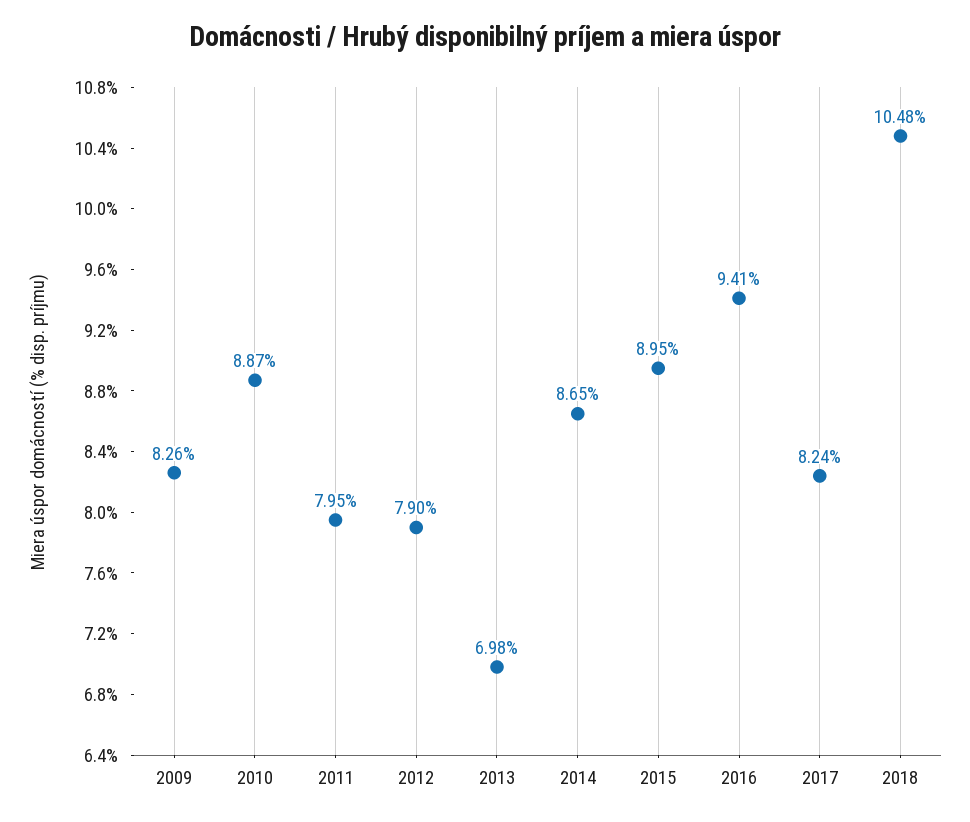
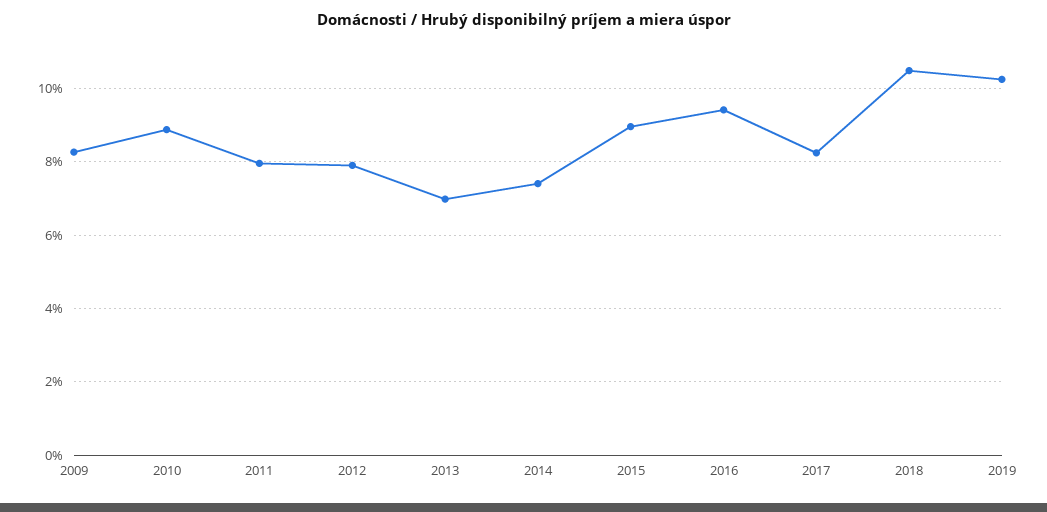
2014: 8.65 -> 7.4
2019: none -> 10.2

